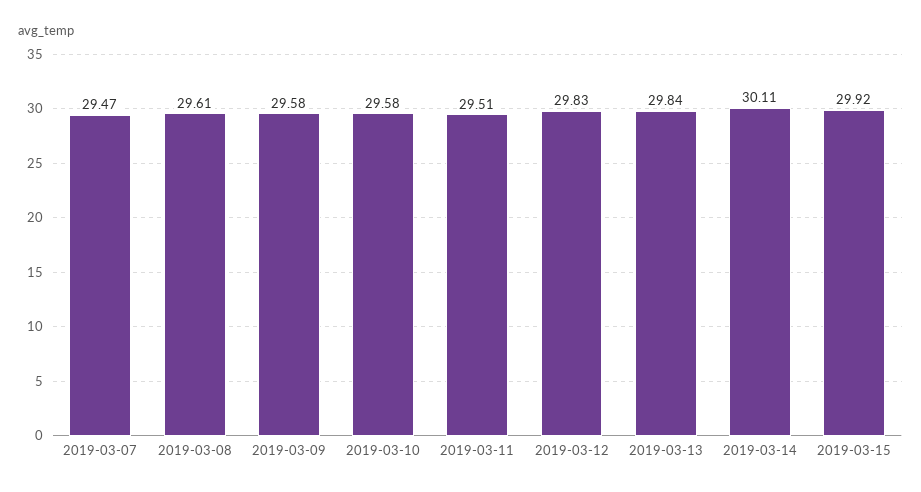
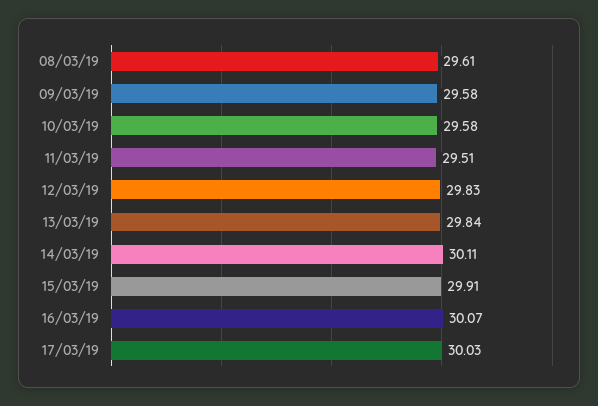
2019-03-07: 29.47 -> none
2019-03-15: 29.92 -> 29.91
16/03/19: none -> 30.07
17/03/19: none -> 30.03

